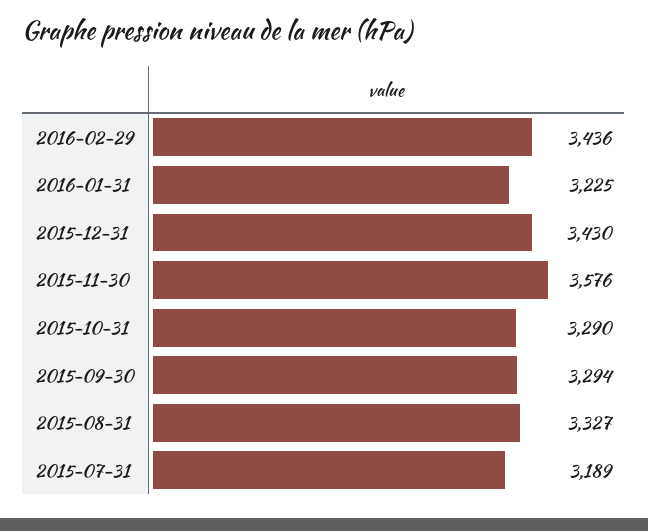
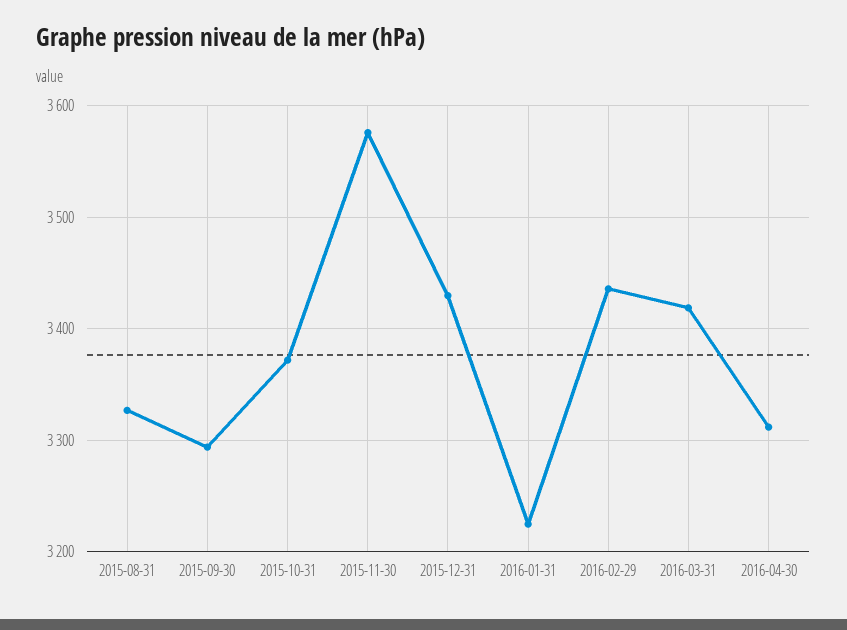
2015-10-31: 3290 -> 3370
2015-07-31: 3189 -> none
2016-03-31: none -> 3420
2016-04-30: none -> 3310

